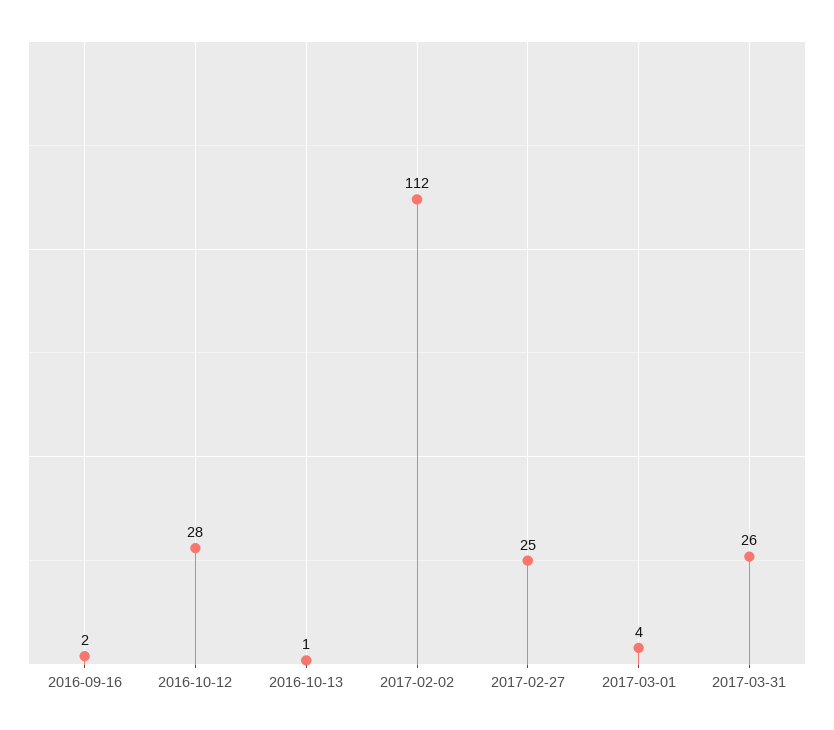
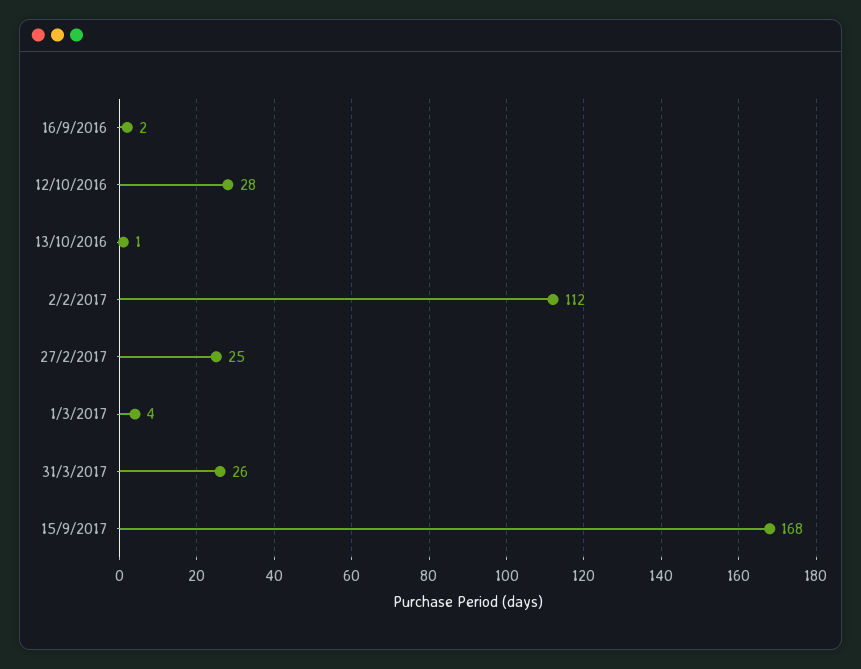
15/9/2017: none -> 168

